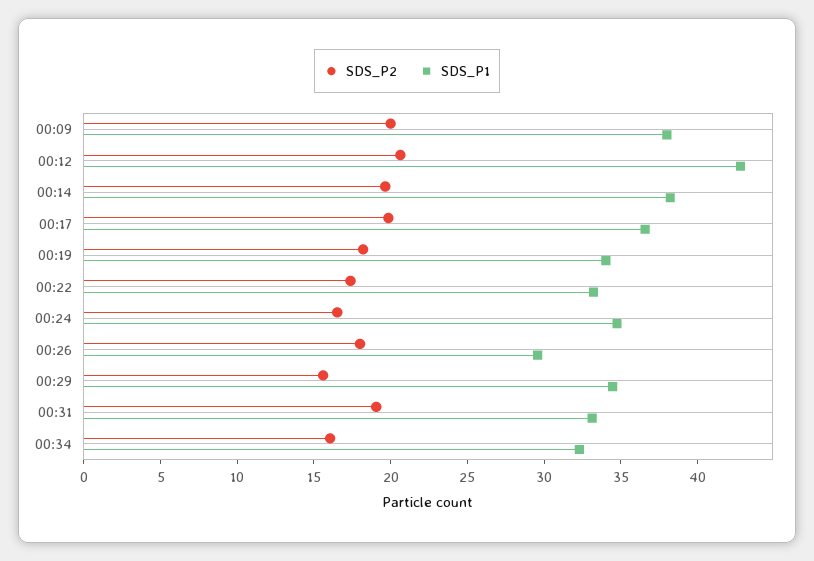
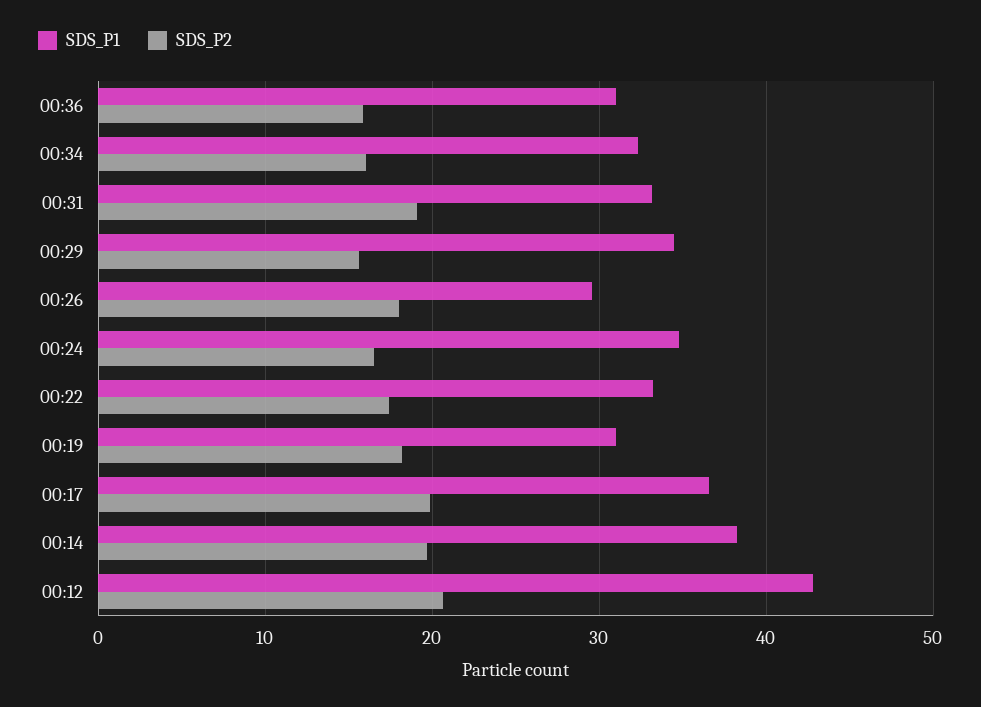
SDS_P2, 00:09: 20 -> none
SDS_P1, 00:09: 38 -> none
SDS_P1, 00:19: 34 -> 31
SDS_P1, 00:36: none -> 31
SDS_P2, 00:36: none -> 16

